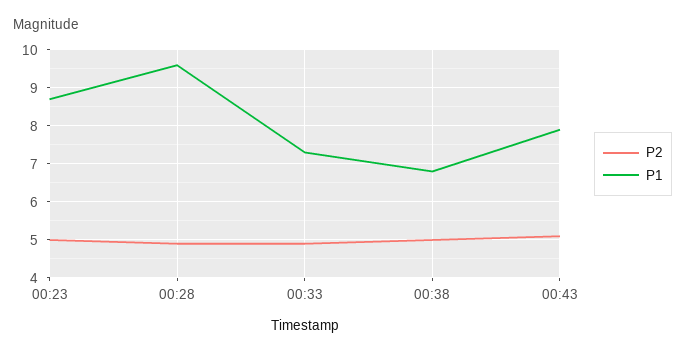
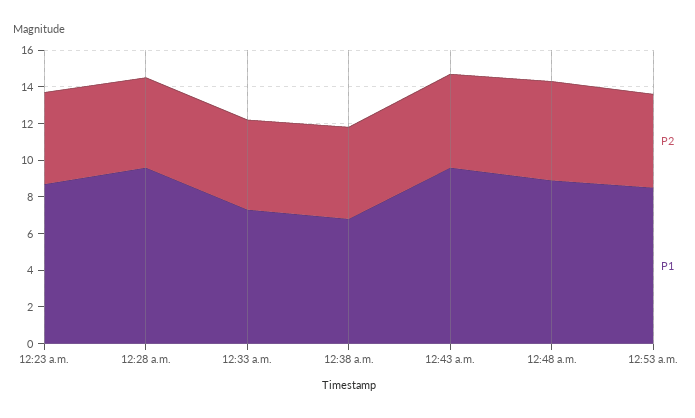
P1, 00:43: 8 -> 9.5
P2, 12:48 a.m.: none -> 5.5
P1, 12:48 a.m.: none -> 9
P2, 12:53 a.m.: none -> 5
P1, 12:53 a.m.: none -> 8.5

